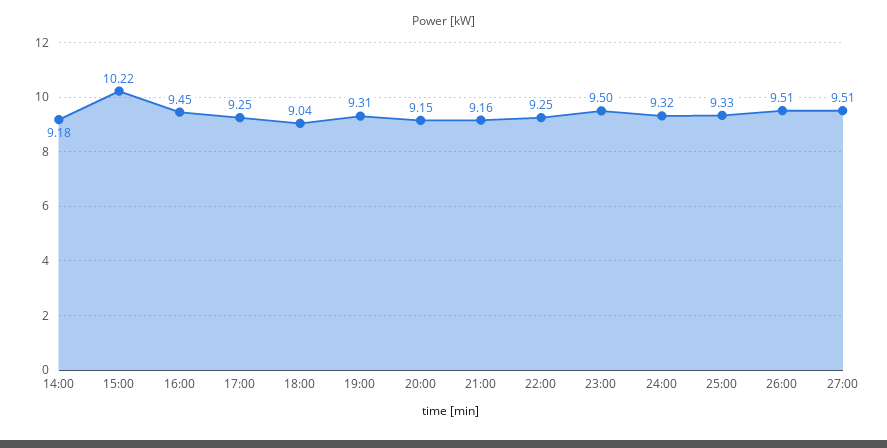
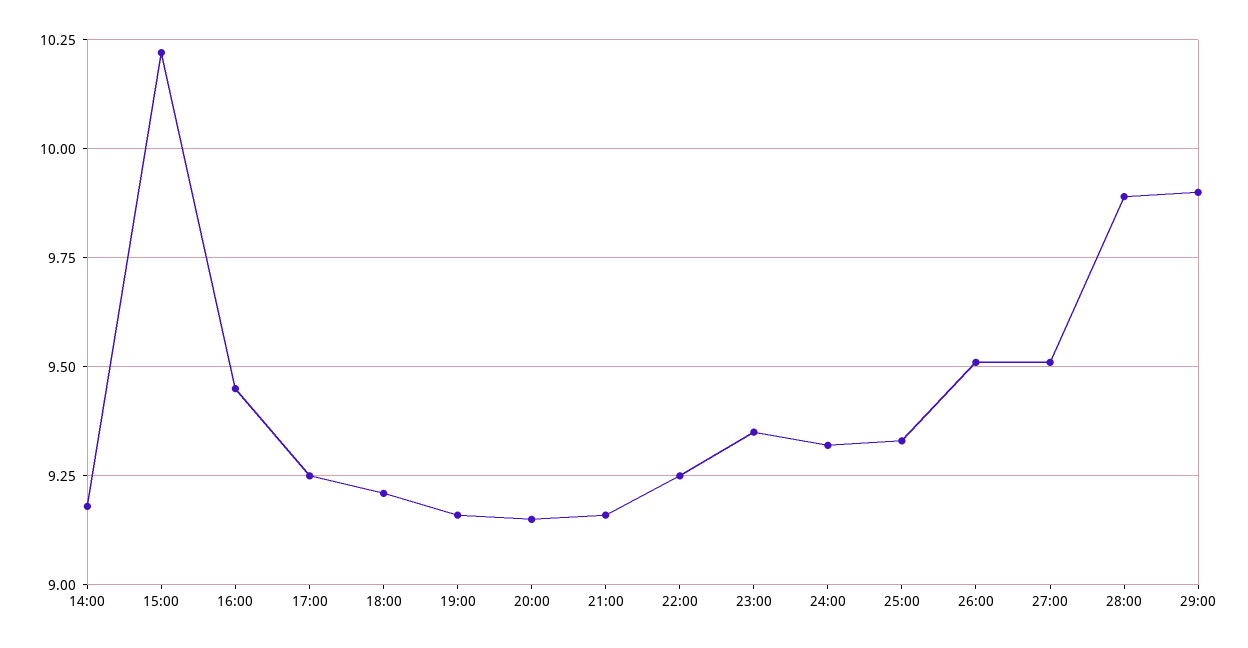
18:00: 9.04 -> 9.2
19:00: 9.31 -> 9.15
23:00: 9.5 -> 9.35
28:00: none -> 9.9
29:00: none -> 9.9

